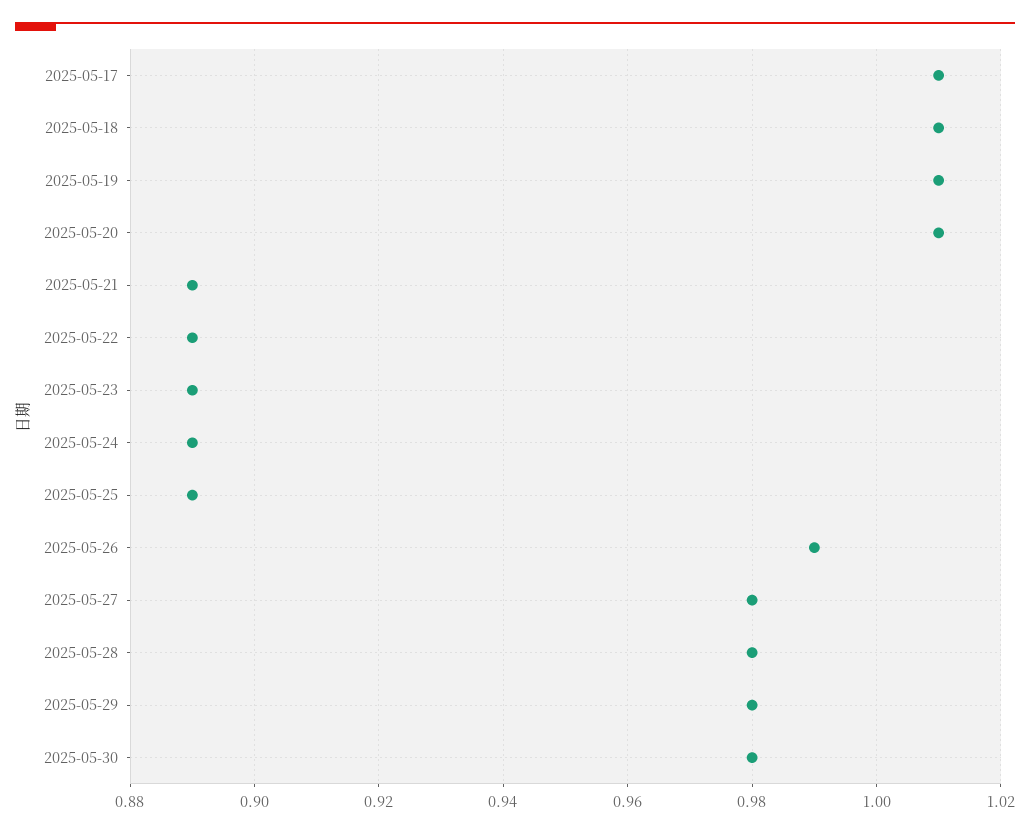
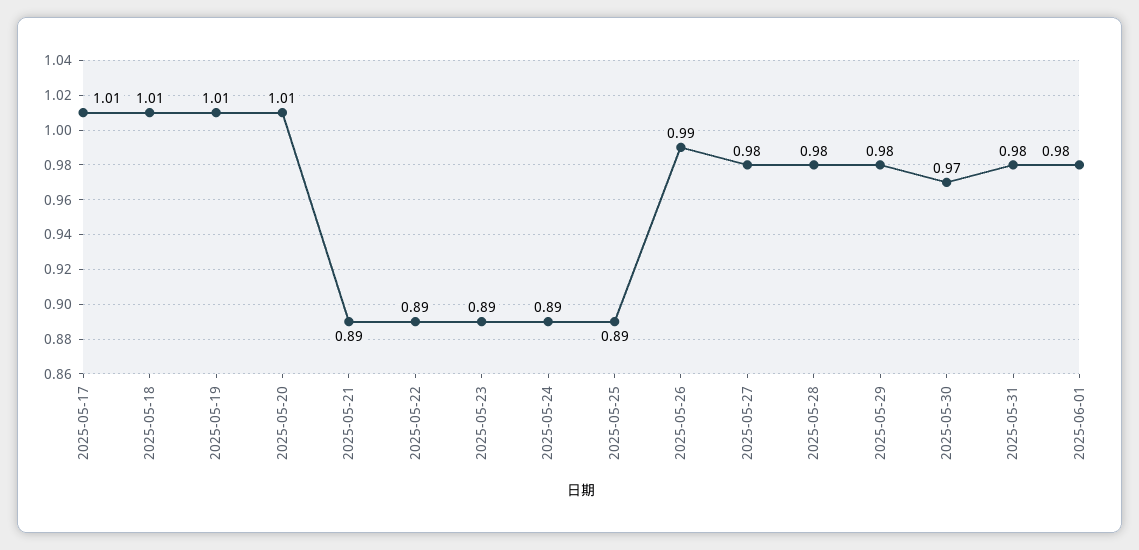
2025-05-30: 0.98 -> 0.97
2025-05-31: none -> 0.98
2025-06-01: none -> 0.98

